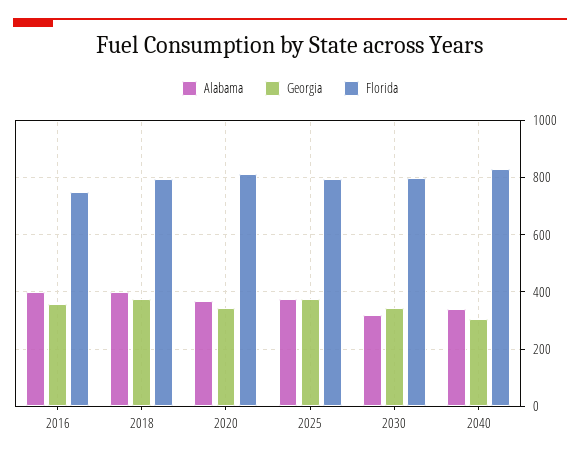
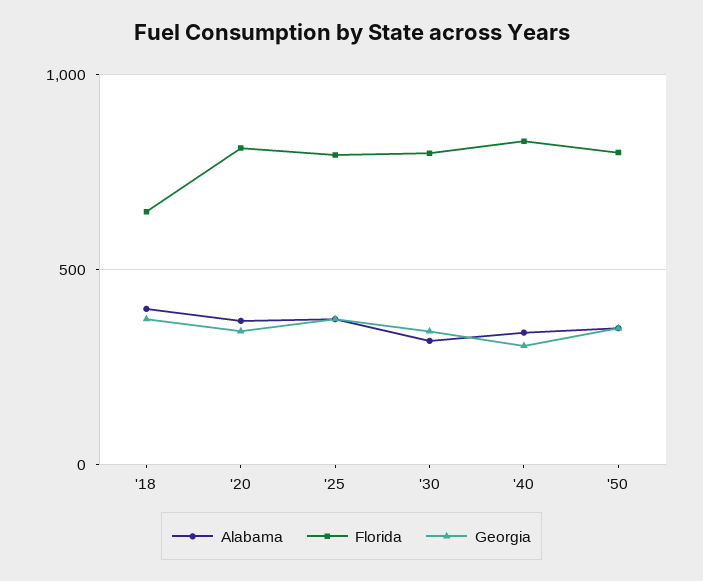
Alabama, 2016: 400 -> none
Georgia, 2016: 350 -> none
Florida, 2016: 750 -> none
Florida, 2018: 800 -> 650
Alabama, '50: none -> 350
Florida, '50: none -> 800
Georgia, '50: none -> 350

